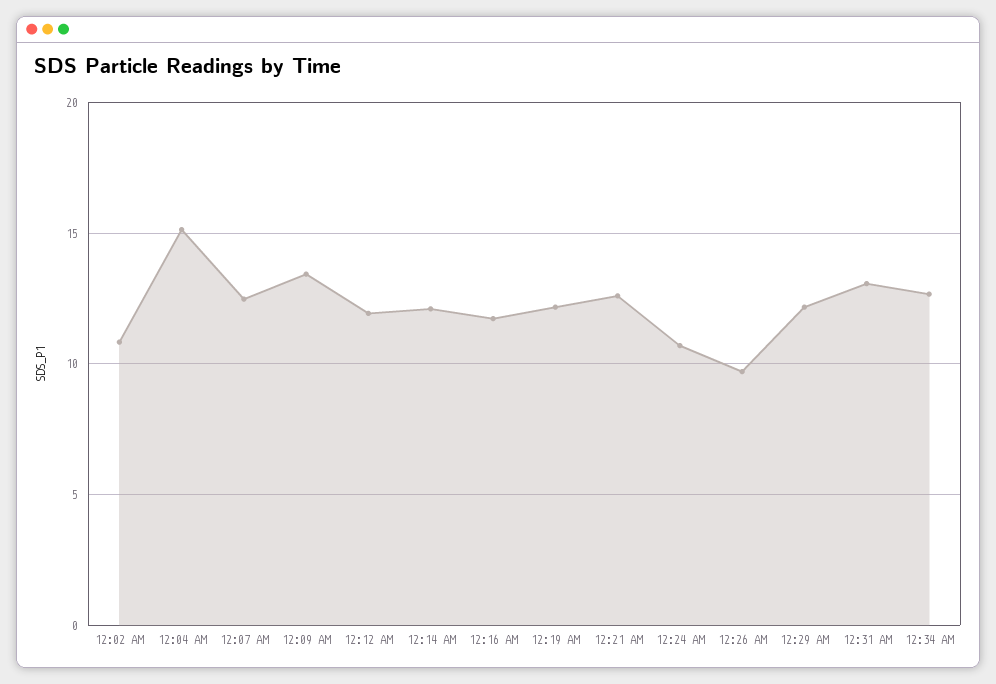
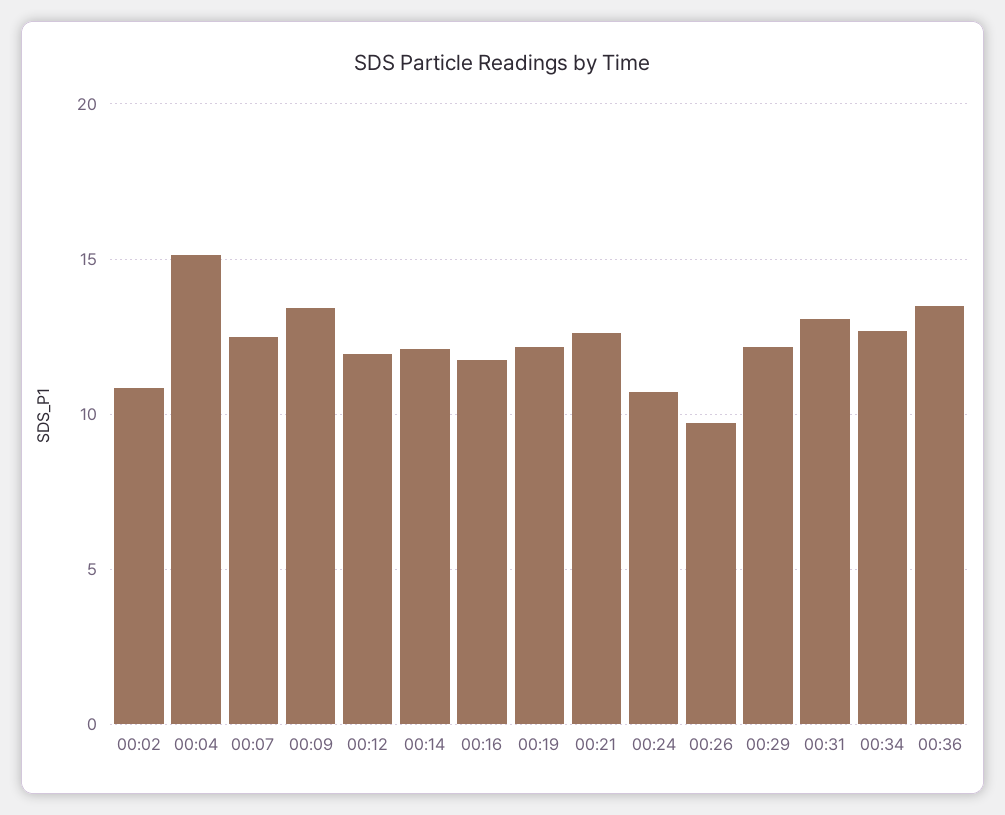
00:36: none -> 13.5

